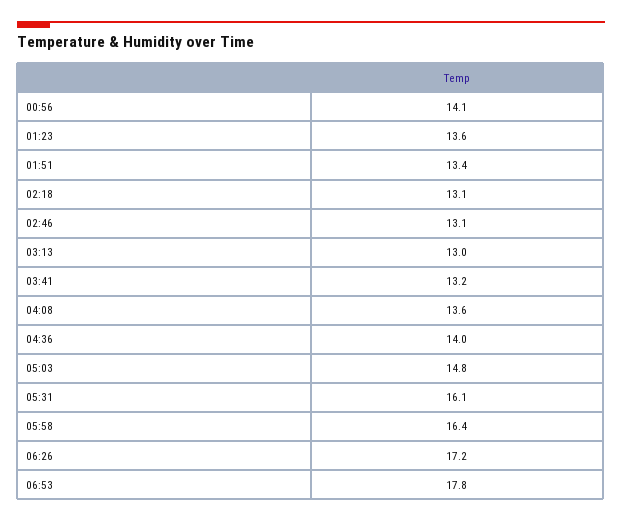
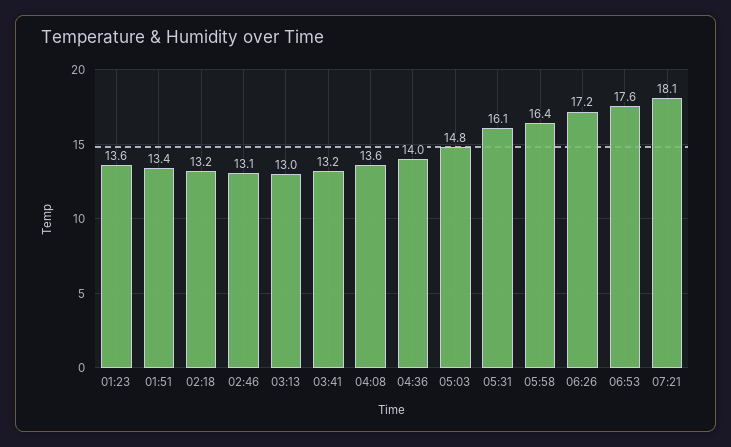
00:56: 14.1 -> none
02:18: 13.1 -> 13.2
06:53: 17.8 -> 17.6
07:21: none -> 18.1

